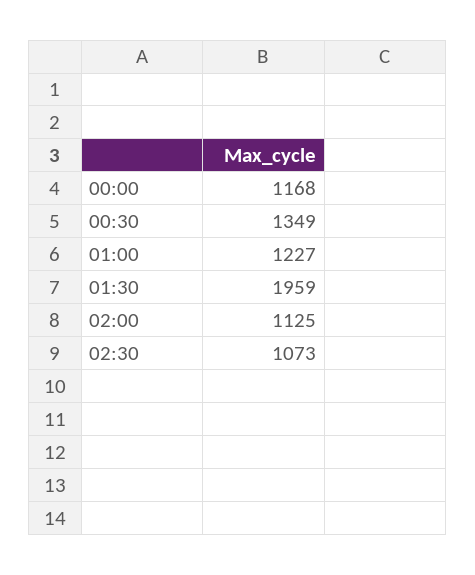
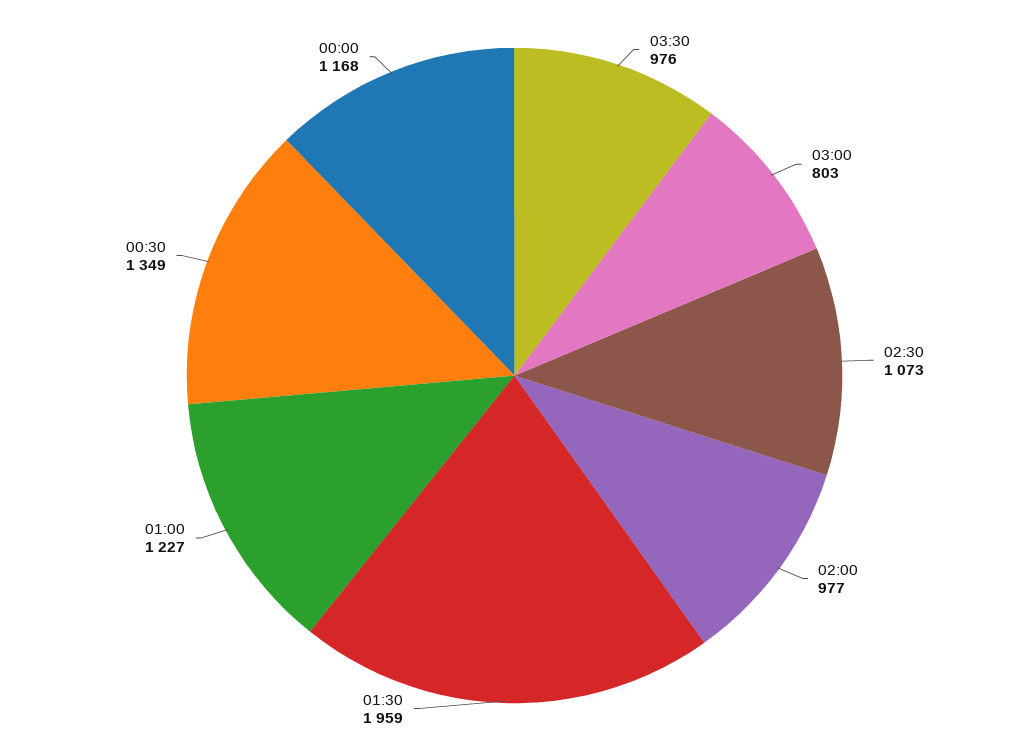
02:00: 1125 -> 977
03:30: none -> 976
03:00: none -> 803

